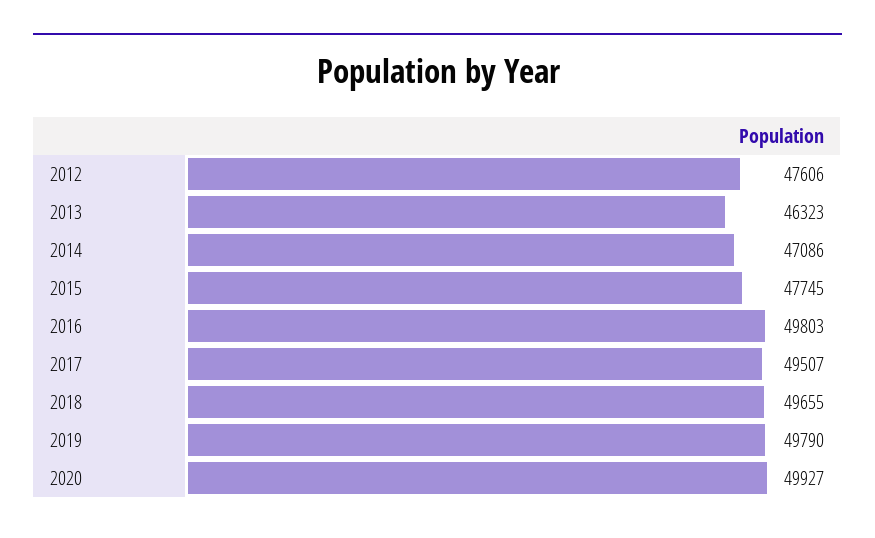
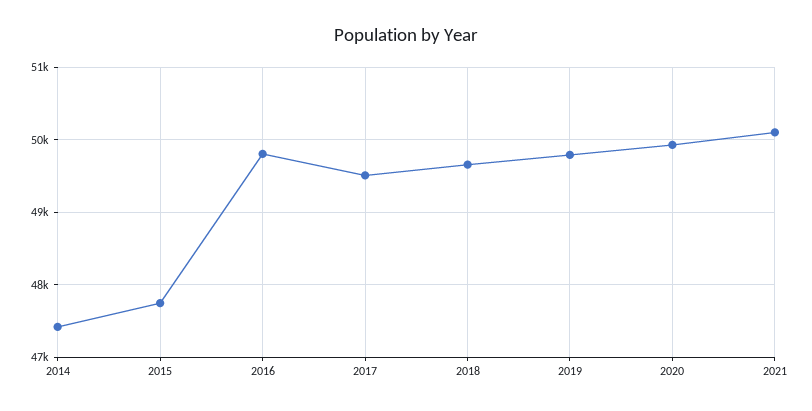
2012: 47606 -> none
2013: 46323 -> none
2014: 47086 -> 47400
2021: none -> 50100

